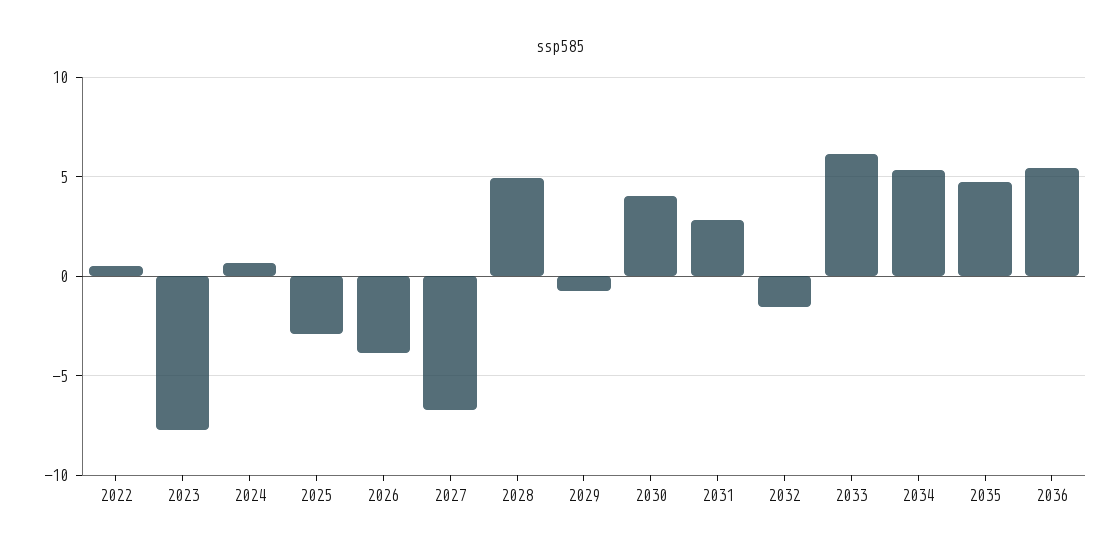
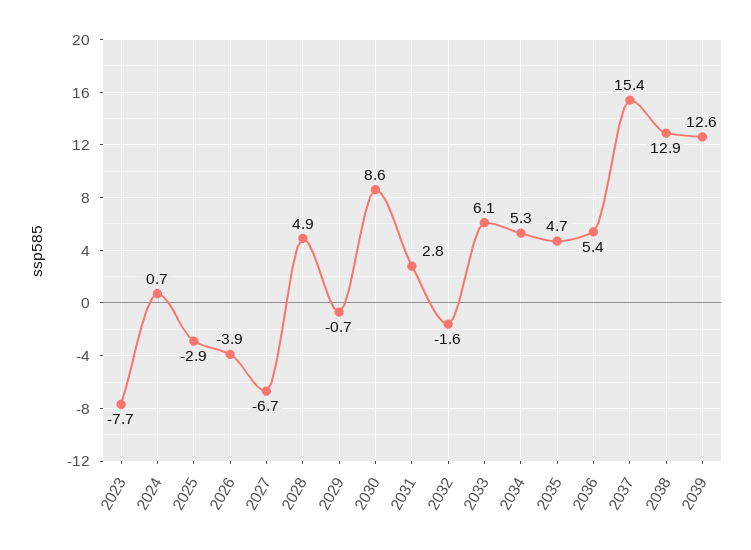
2022: 0.5 -> none
2030: 4 -> 8.6
2037: none -> 15.4
2038: none -> 12.9
2039: none -> 12.6

